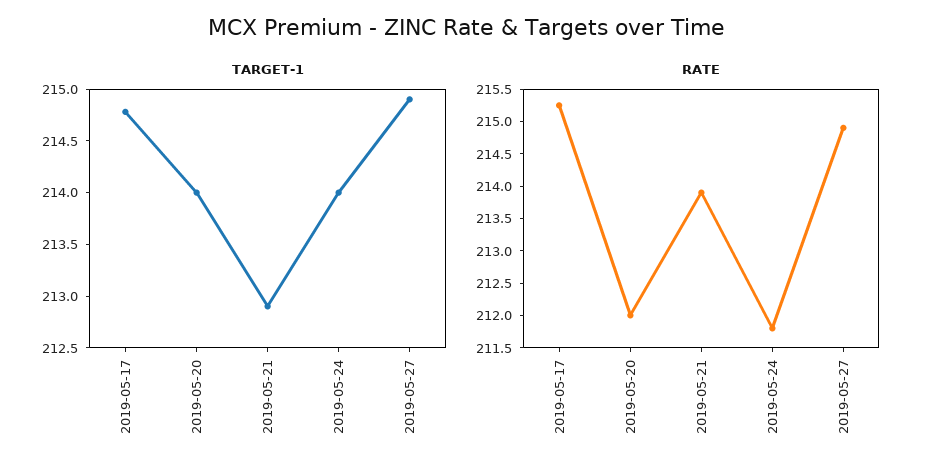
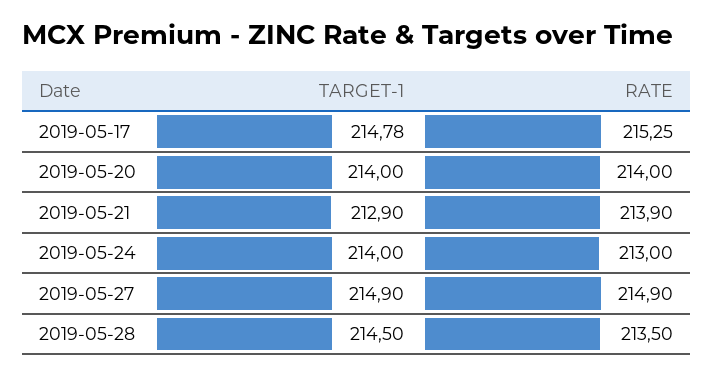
RATE, 2019-05-20: 212 -> 214
RATE, 2019-05-24: 211.75 -> 213
TARGET-1, 2019-05-28: none -> 214.5
RATE, 2019-05-28: none -> 213.5

